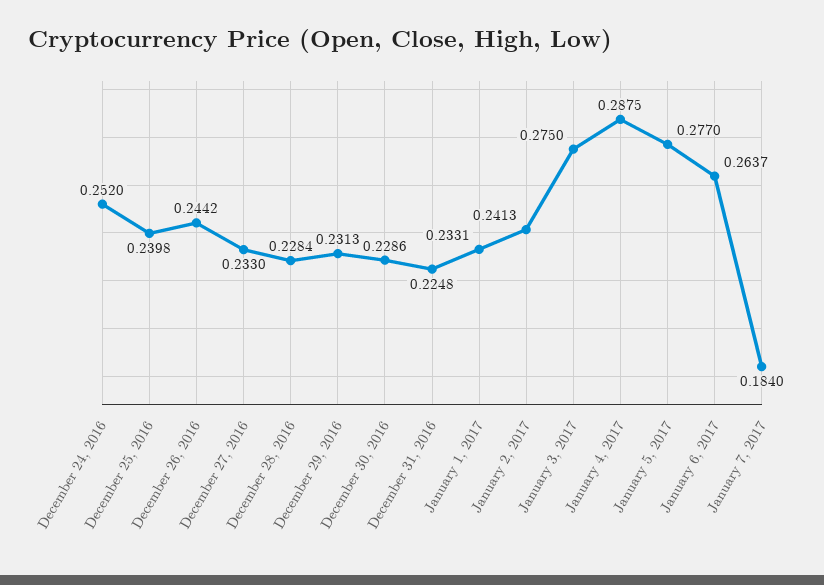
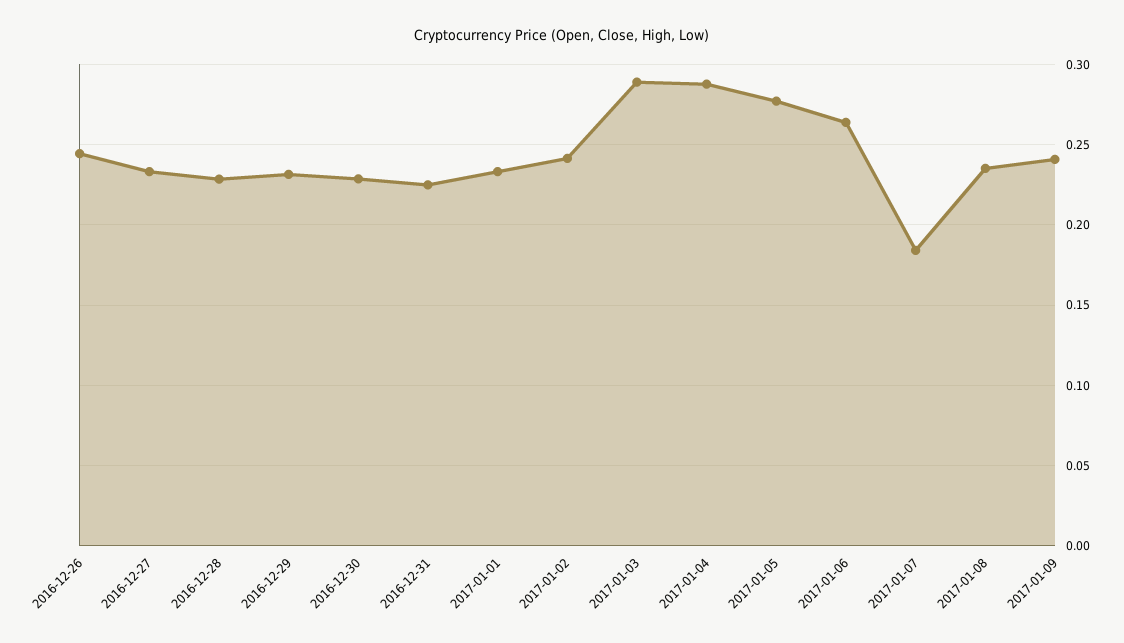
December 24, 2016: 0.252 -> none
December 25, 2016: 0.2398 -> none
January 3, 2017: 0.275 -> 0.29
2017-01-08: none -> 0.235
2017-01-09: none -> 0.24

